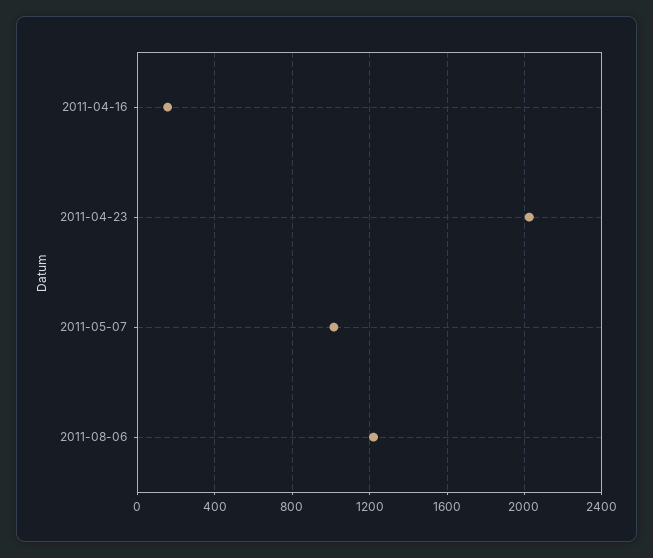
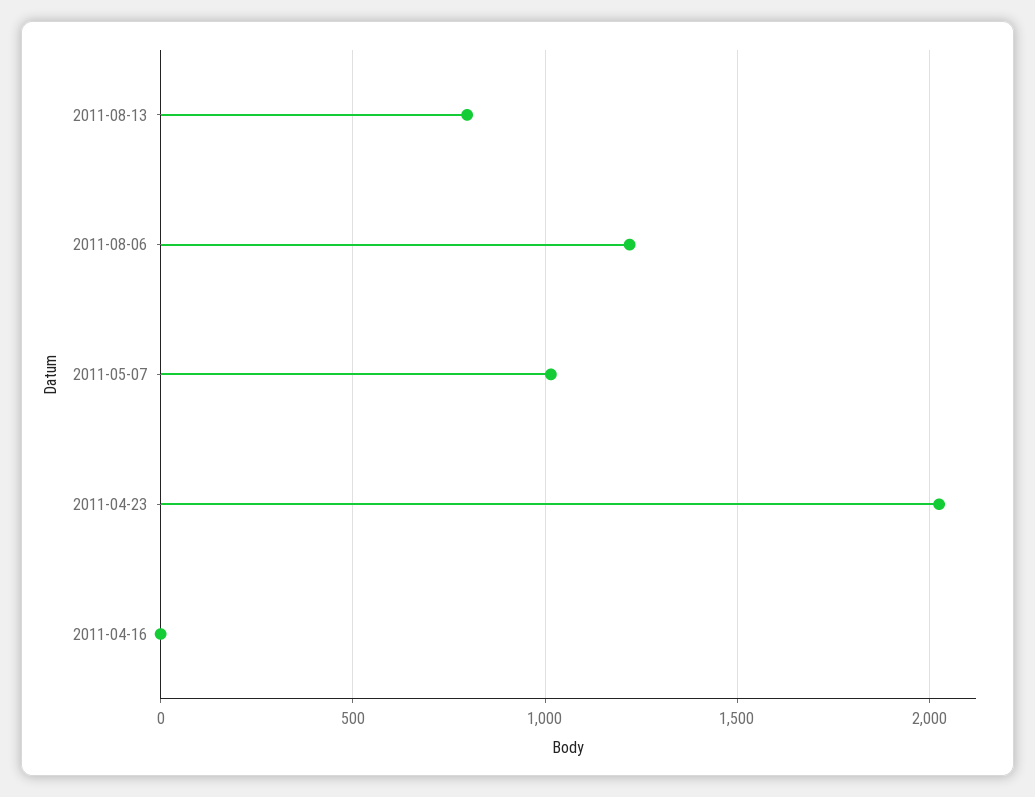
2011-04-16: 150 -> 0
2011-08-13: none -> 800

